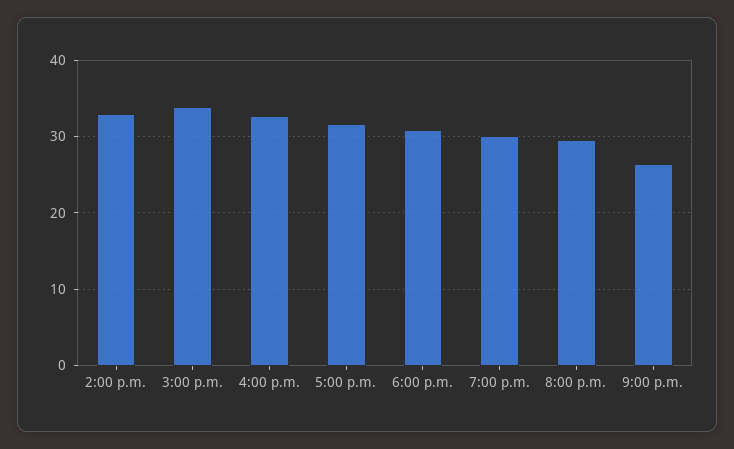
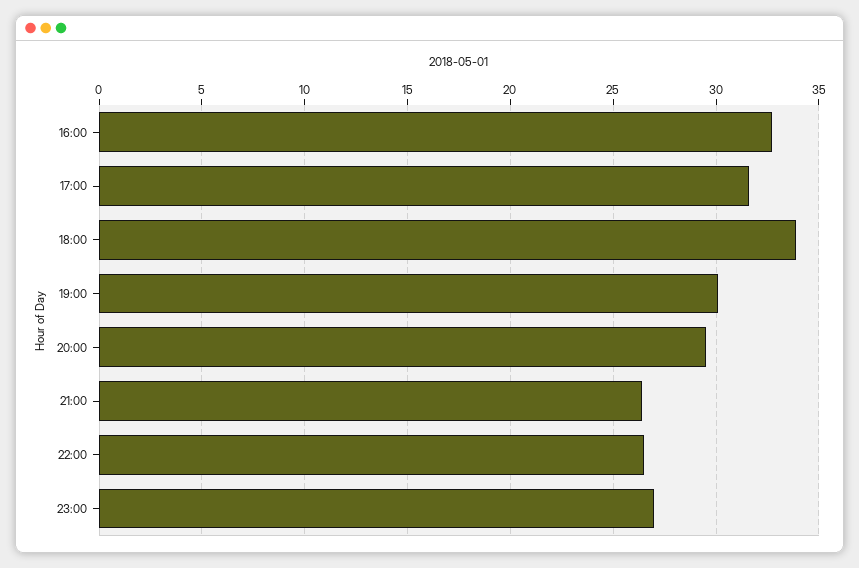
2:00 p.m.: 33 -> none
3:00 p.m.: 34 -> none
6:00 p.m.: 31 -> 34
22:00: none -> 26.5
23:00: none -> 27

